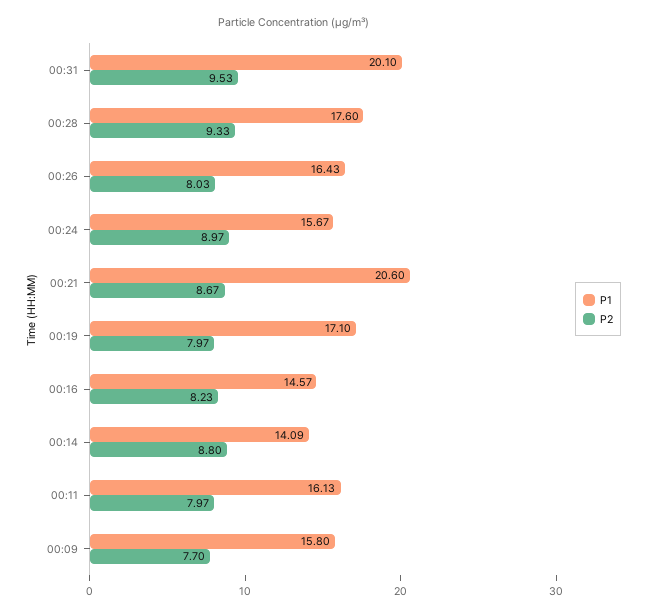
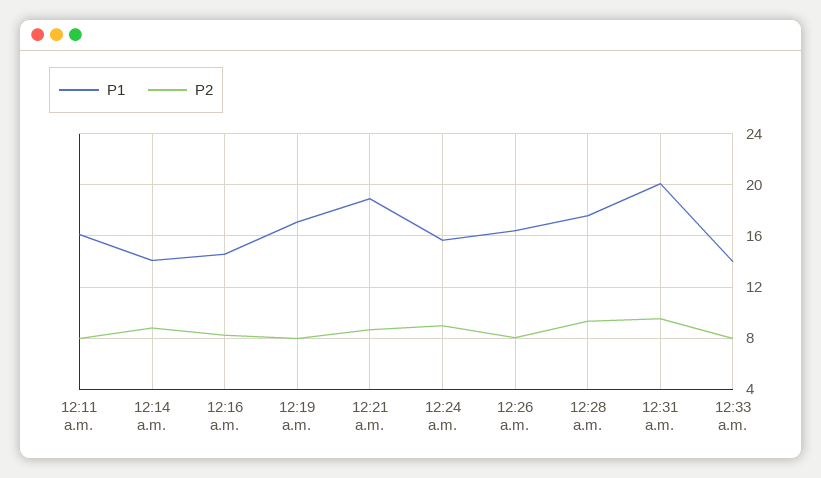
P1, 00:21: 20.6 -> 19
P1, 00:09: 15.8 -> none
P2, 00:09: 7.7 -> none
P1, 12:33 a.m.: none -> 14
P2, 12:33 a.m.: none -> 8

